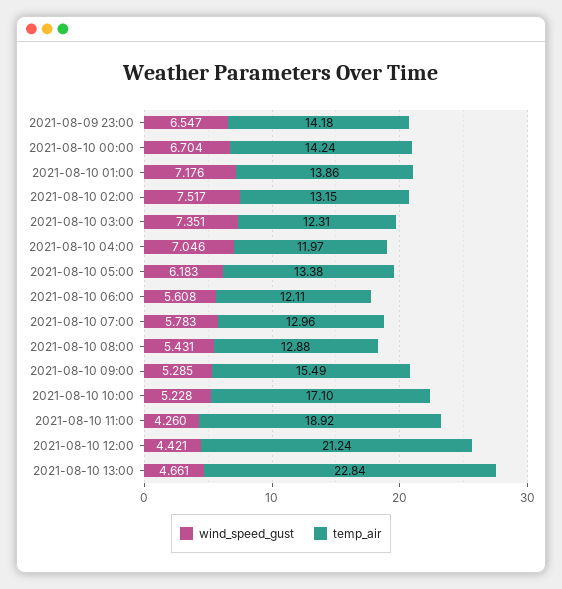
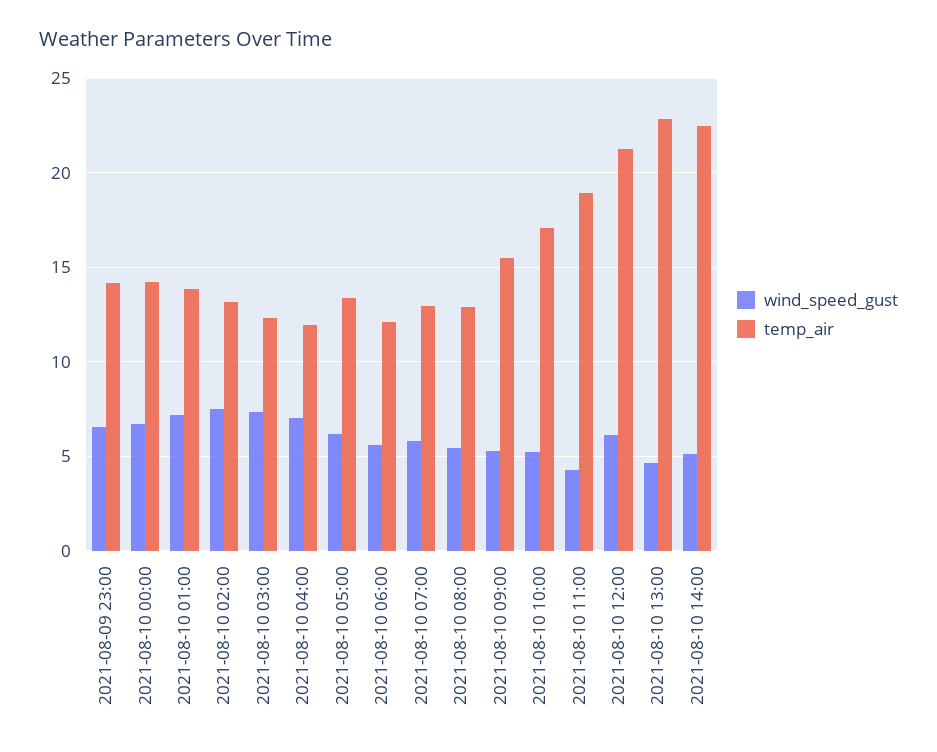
wind_speed_gust, 2021-08-10 12:00: 4.421 -> 6
wind_speed_gust, 2021-08-10 14:00: none -> 5
temp_air, 2021-08-10 14:00: none -> 22.5

